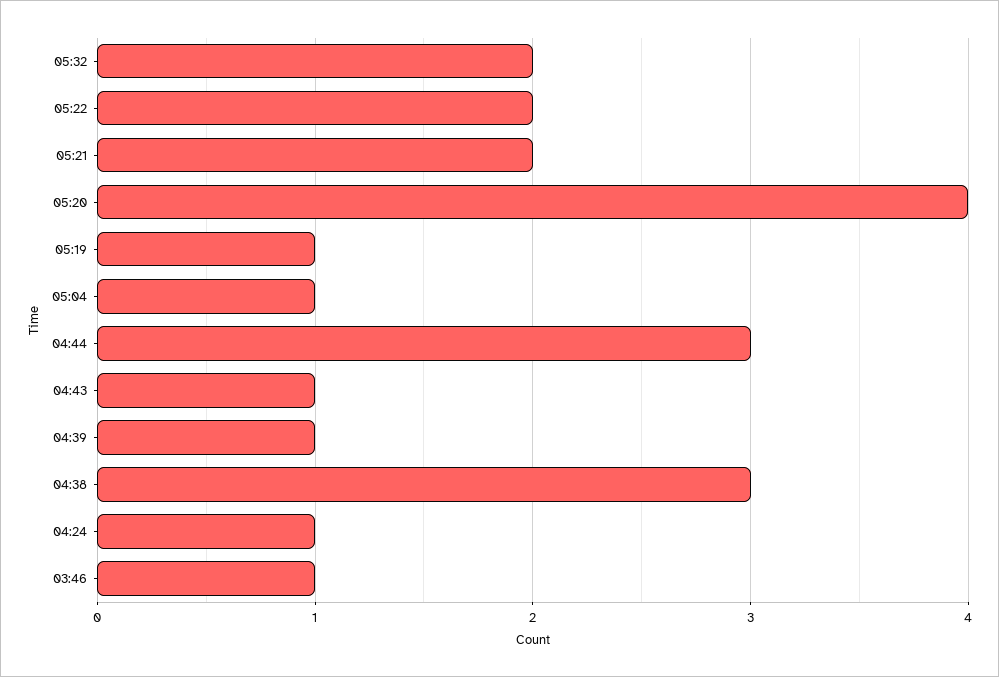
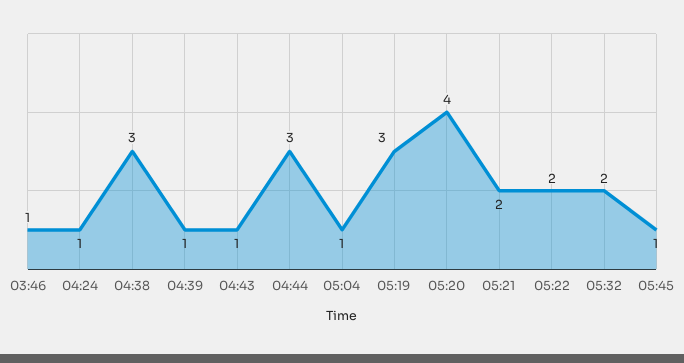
05:19: 1 -> 3
05:45: none -> 1

